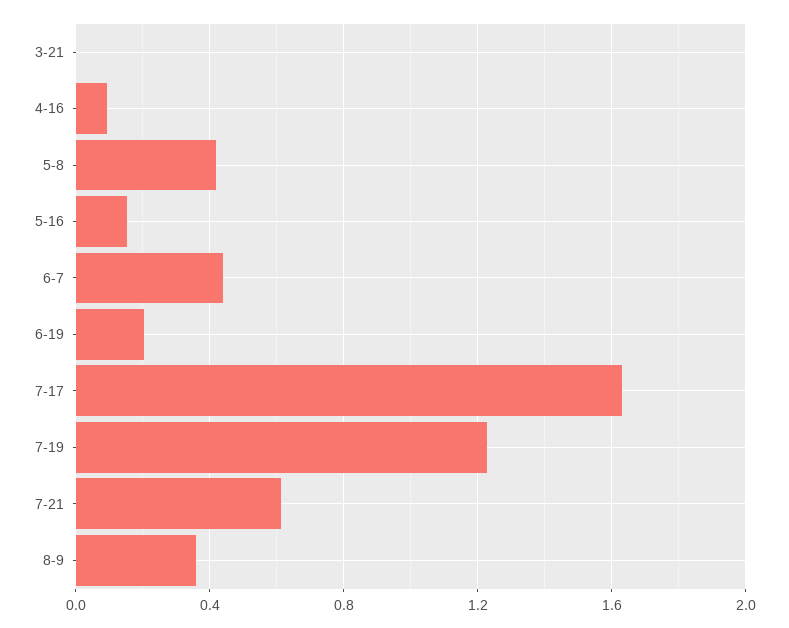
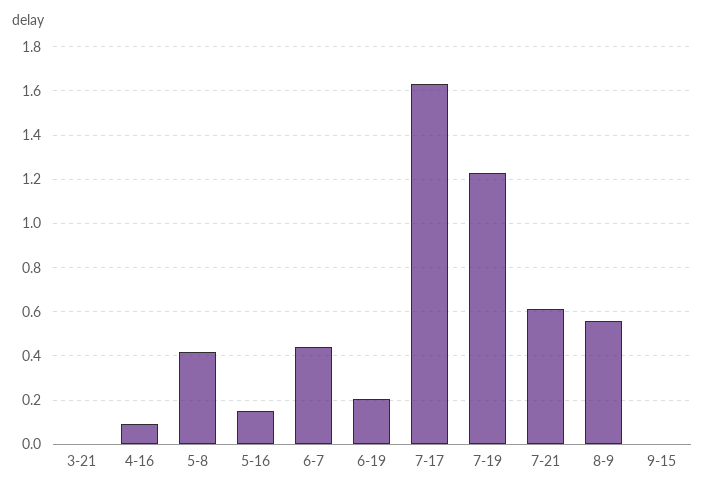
8-9: 0.35 -> 0.55
9-15: none -> 0

